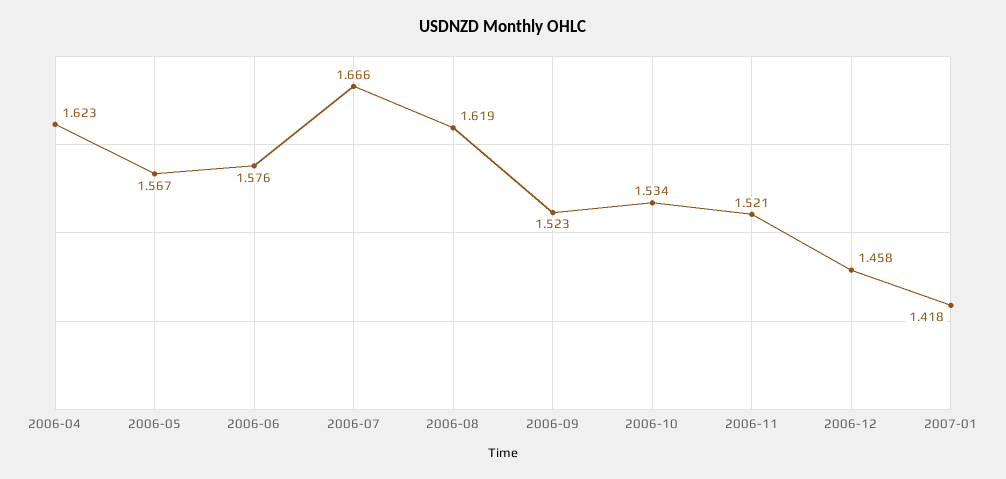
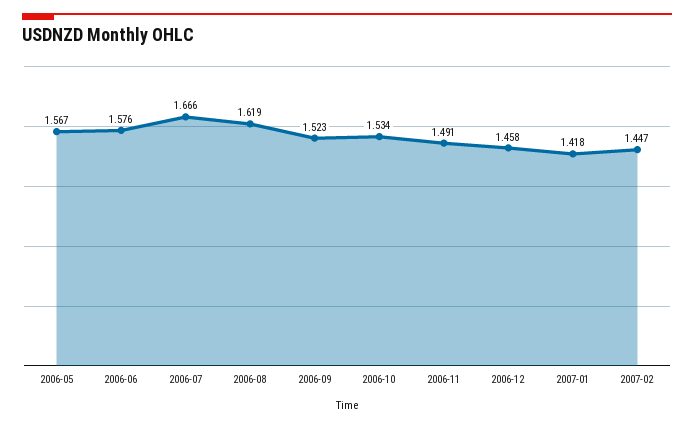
2006-04: 1.623 -> none
2006-11: 1.521 -> 1.491
2007-02: none -> 1.447

